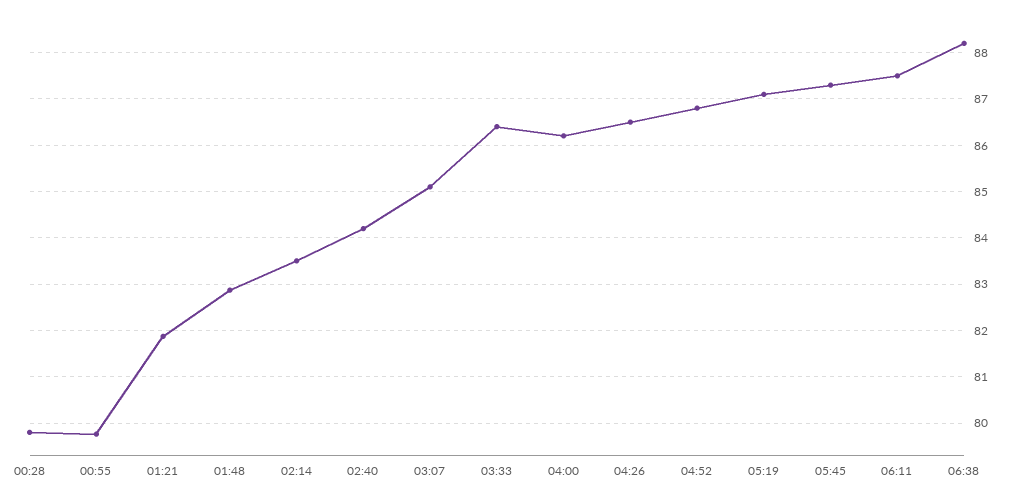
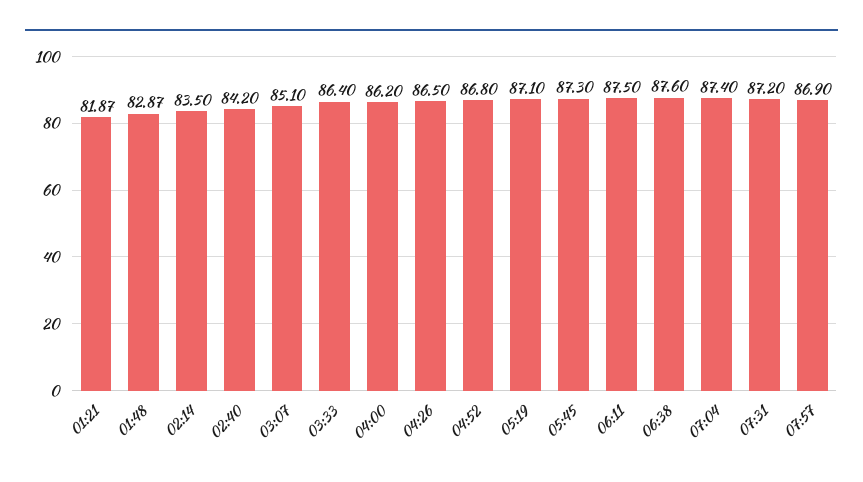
00:28: 79.8 -> none
00:55: 79.8 -> none
06:38: 88.2 -> 87.6
07:04: none -> 87.4
07:31: none -> 87.2
07:57: none -> 86.9

